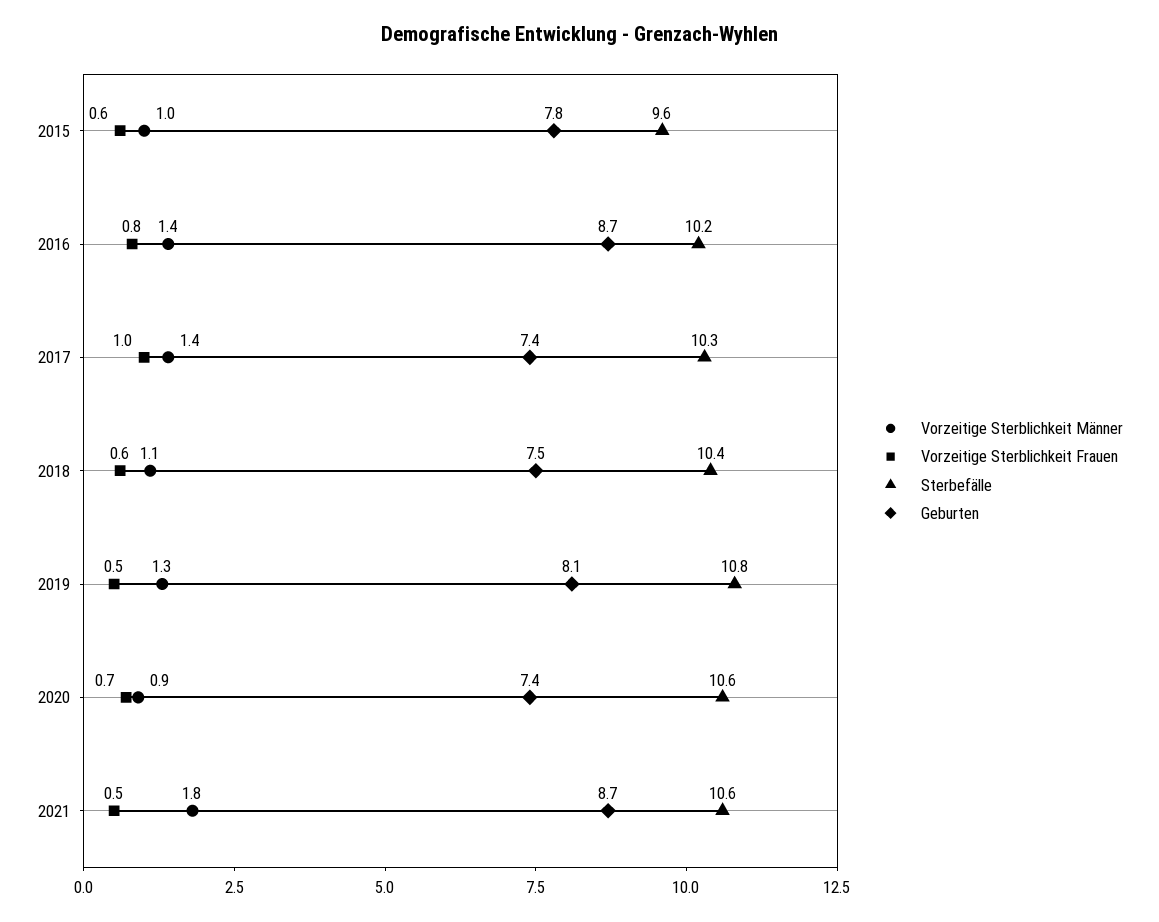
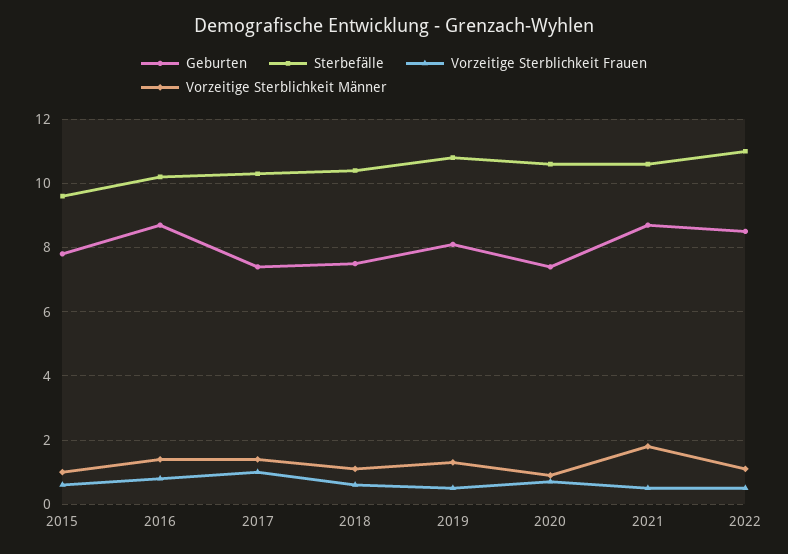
Geburten, 2022: none -> 8.5
Sterbefälle, 2022: none -> 11
Vorzeitige Sterblichkeit Frauen, 2022: none -> 0.5
Vorzeitige Sterblichkeit Männer, 2022: none -> 1

